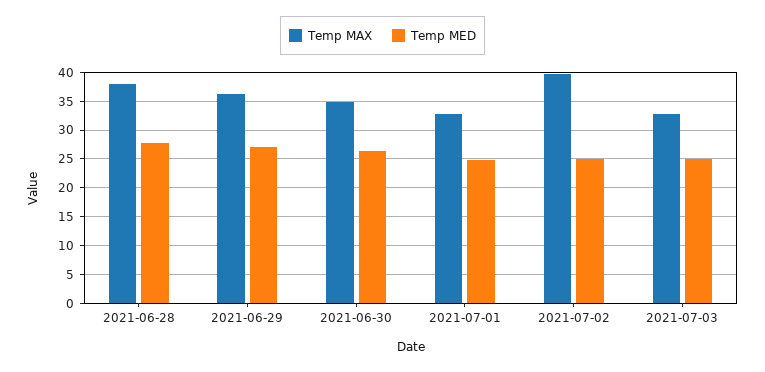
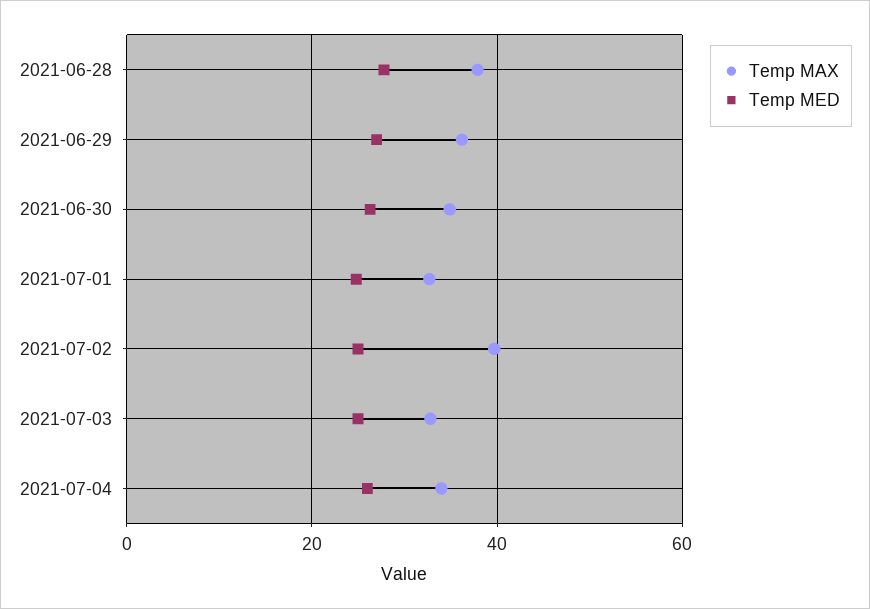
Temp MAX, 2021-07-04: none -> 34
Temp MED, 2021-07-04: none -> 26

